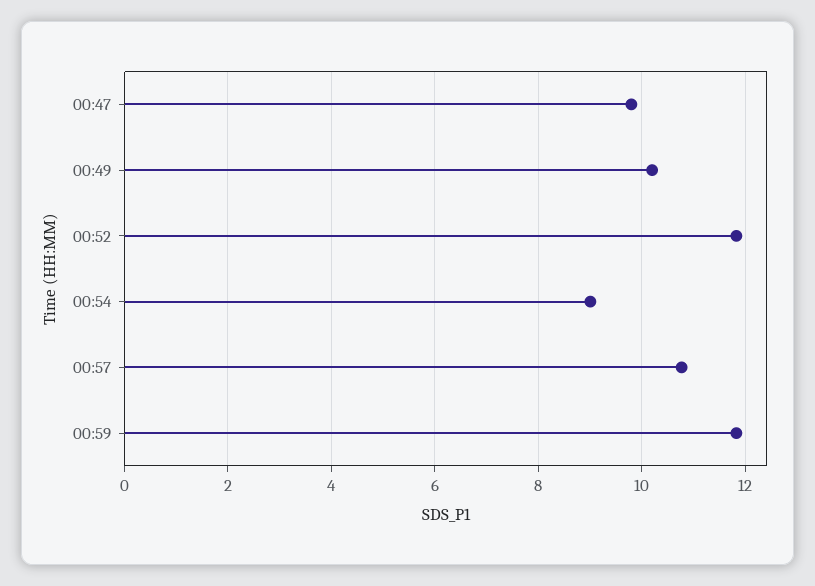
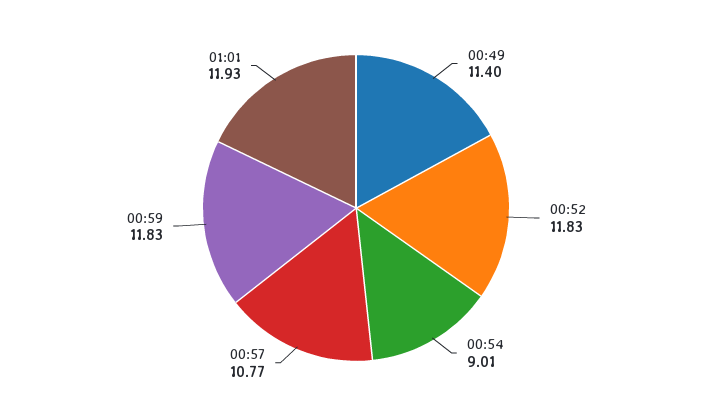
00:47: 9.8 -> none
00:49: 10.2 -> 11.4
01:01: none -> 11.93

